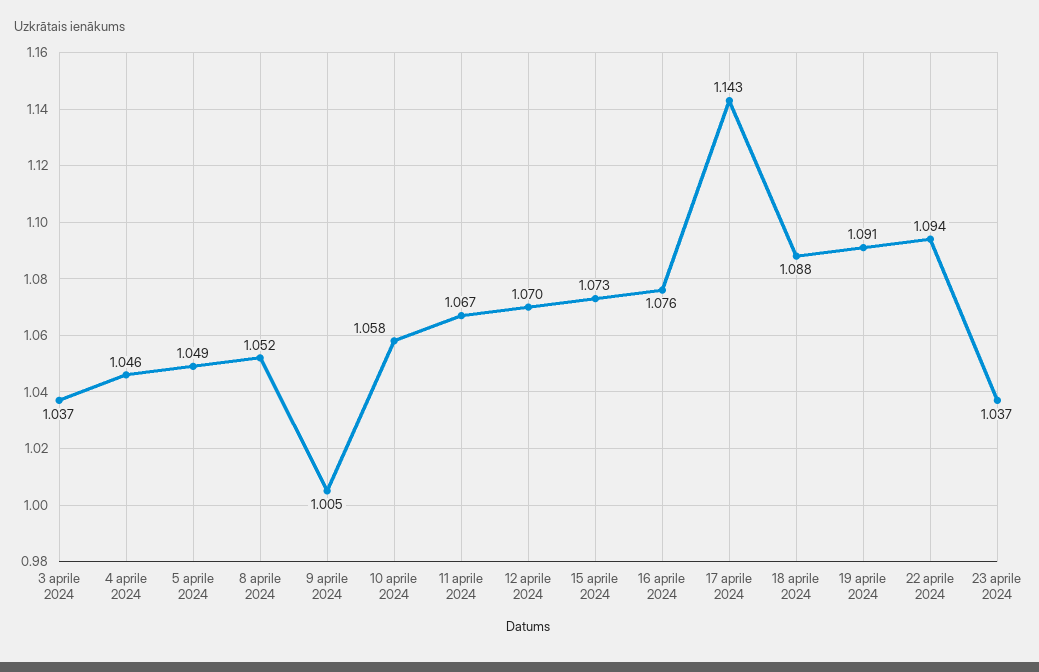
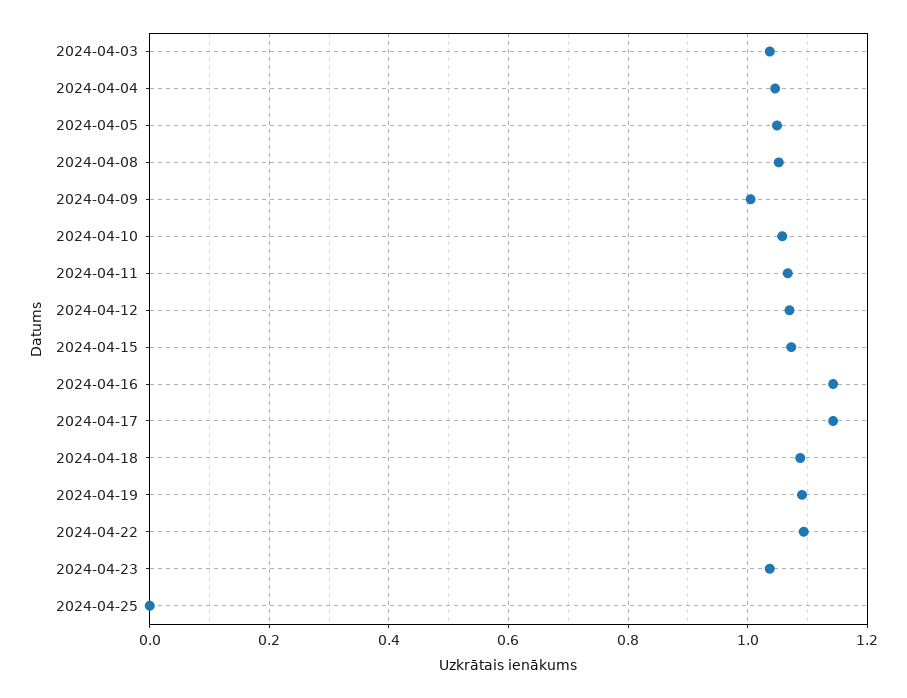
16 aprile 2024: 1.076 -> 1.14
2024-04-25: none -> 0

